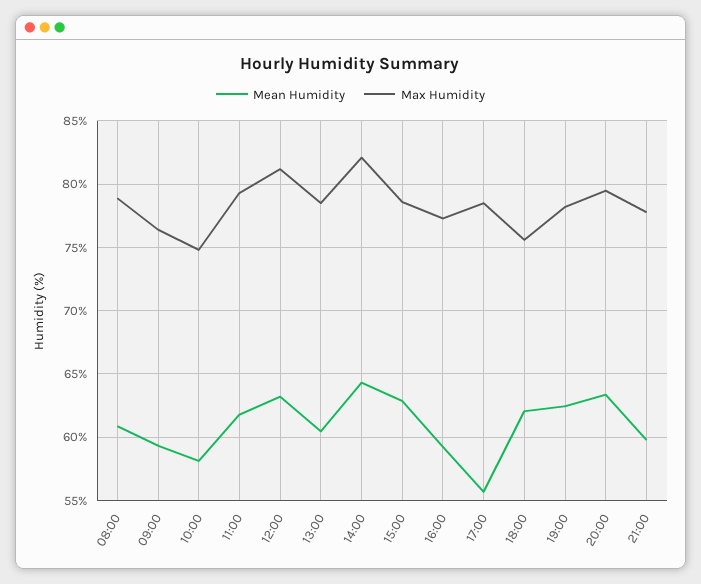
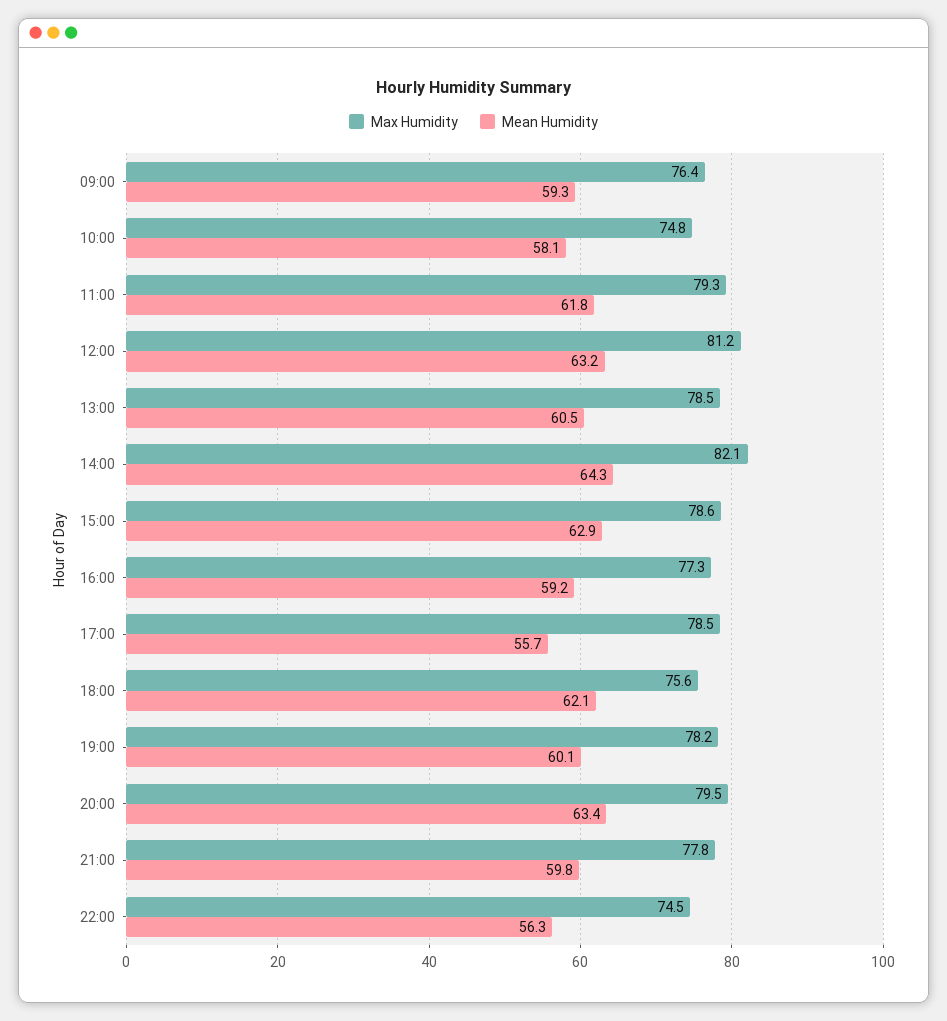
Mean Humidity, 08:00: 61 -> none
Max Humidity, 08:00: 79 -> none
Mean Humidity, 19:00: 62.5 -> 60.1
Max Humidity, 22:00: none -> 74.5
Mean Humidity, 22:00: none -> 56.3

